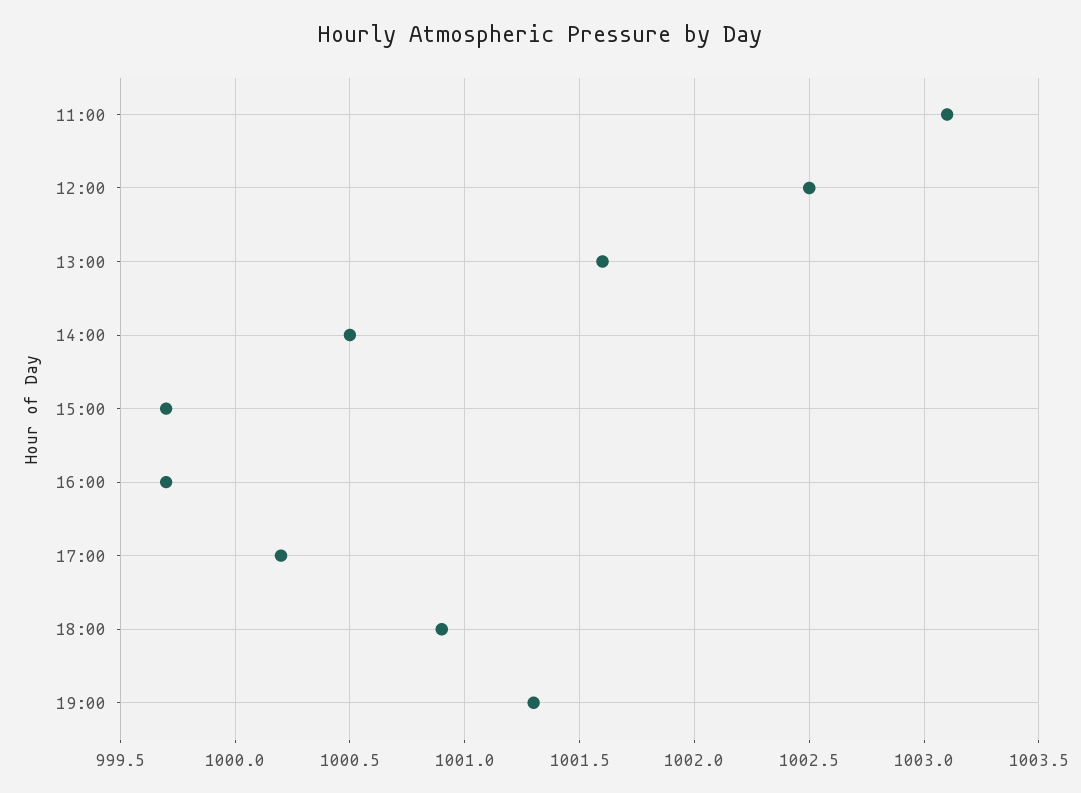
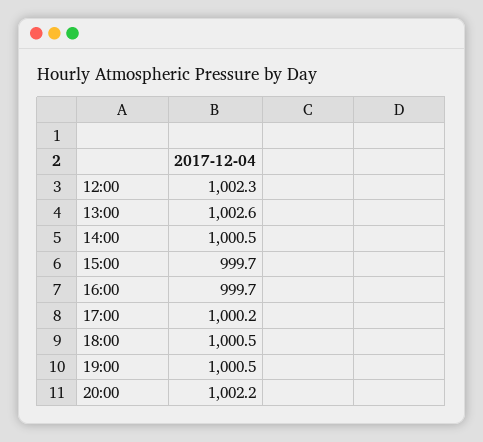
11:00: 1003.1 -> none
12:00: 1002.5 -> 1002.3
13:00: 1001.6 -> 1002.6
18:00: 1000.9 -> 1000.5
19:00: 1001.3 -> 1000.5
20:00: none -> 1002.2

